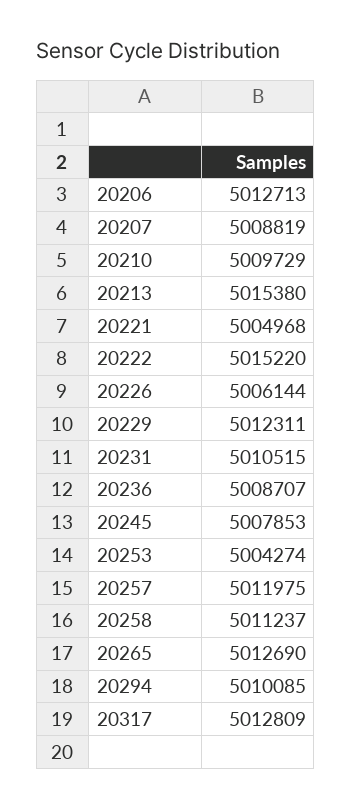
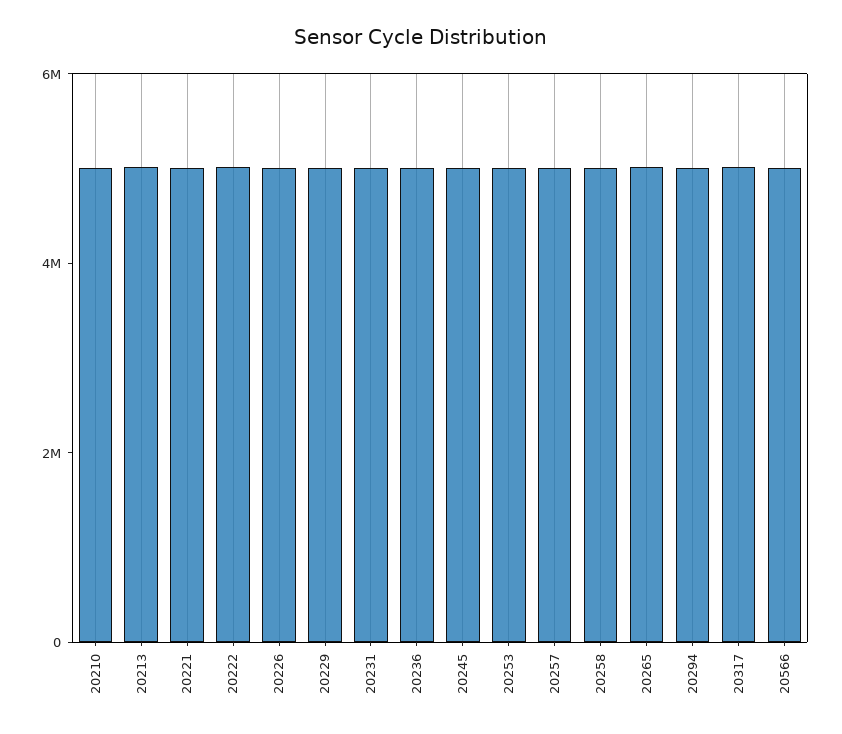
20206: 5012713 -> none
20207: 5008819 -> none
20566: none -> 5000000

